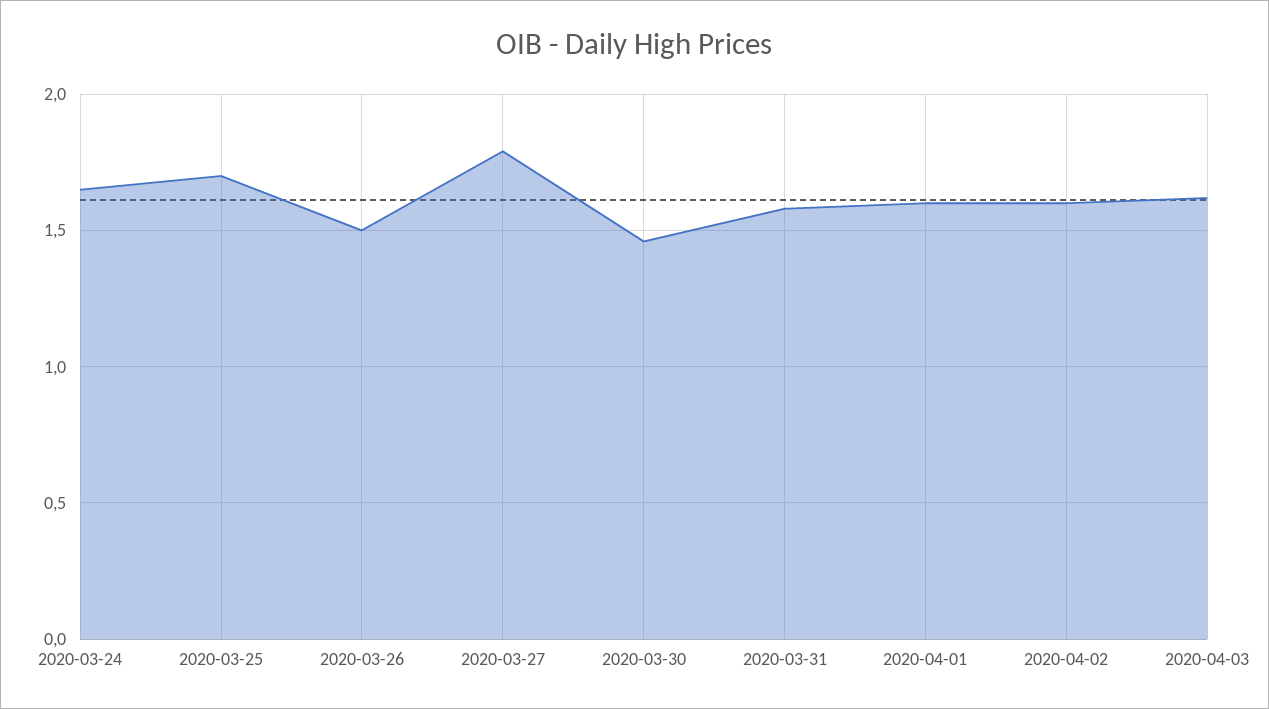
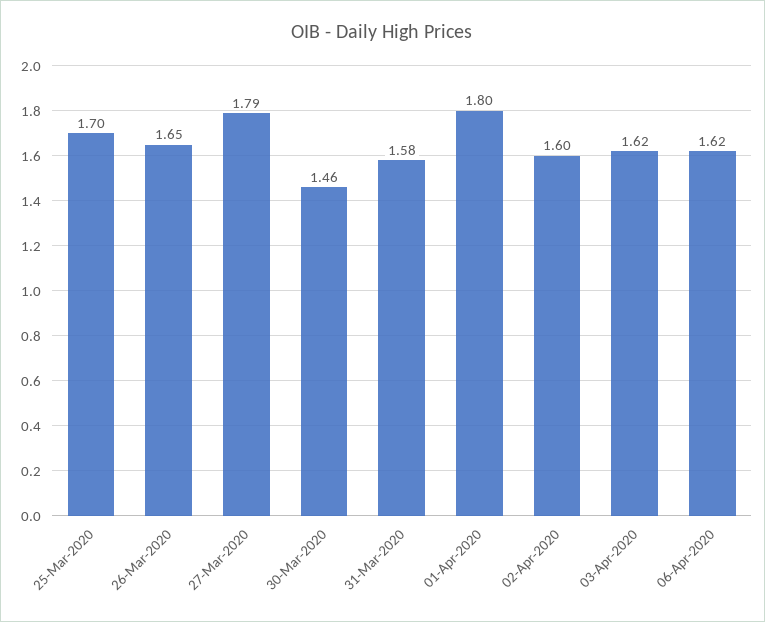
2020-03-24: 1.65 -> none
2020-03-26: 1.5 -> 1.65
2020-04-01: 1.6 -> 1.8
06-Apr-2020: none -> 1.62

